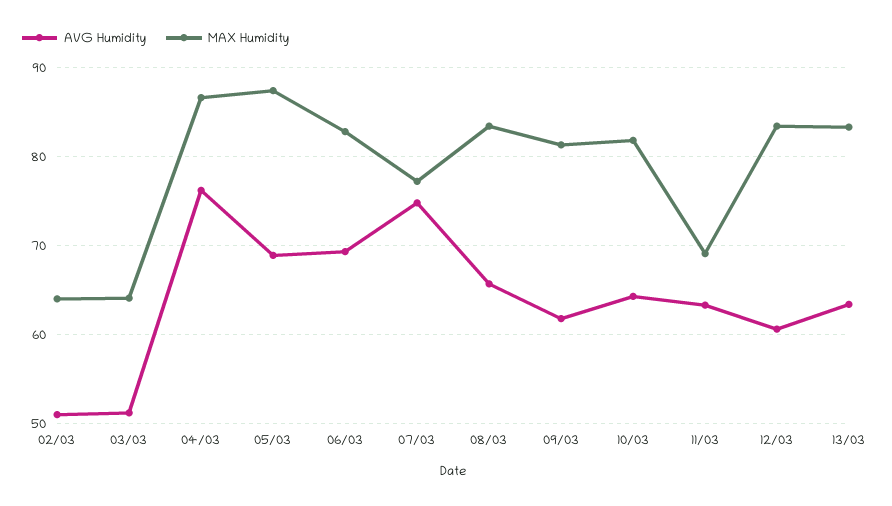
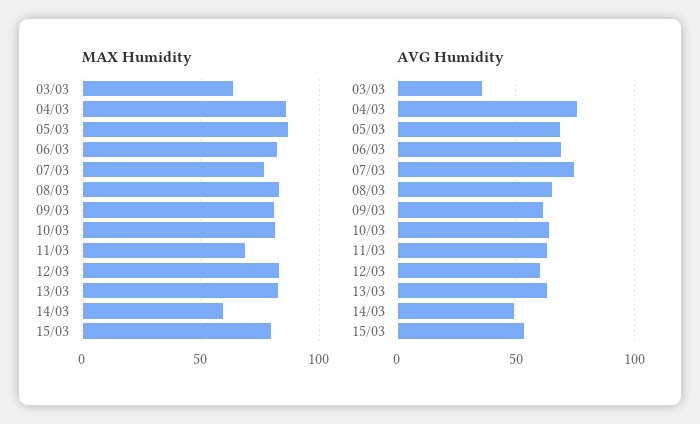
AVG Humidity, 02/03: 51 -> none
MAX Humidity, 02/03: 64 -> none
AVG Humidity, 03/03: 51 -> 35
MAX Humidity, 14/03: none -> 60
MAX Humidity, 15/03: none -> 80
AVG Humidity, 14/03: none -> 50
AVG Humidity, 15/03: none -> 55

